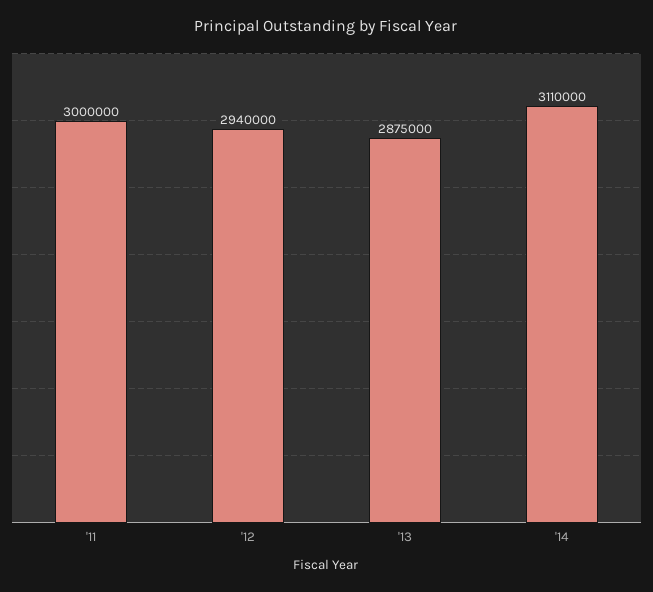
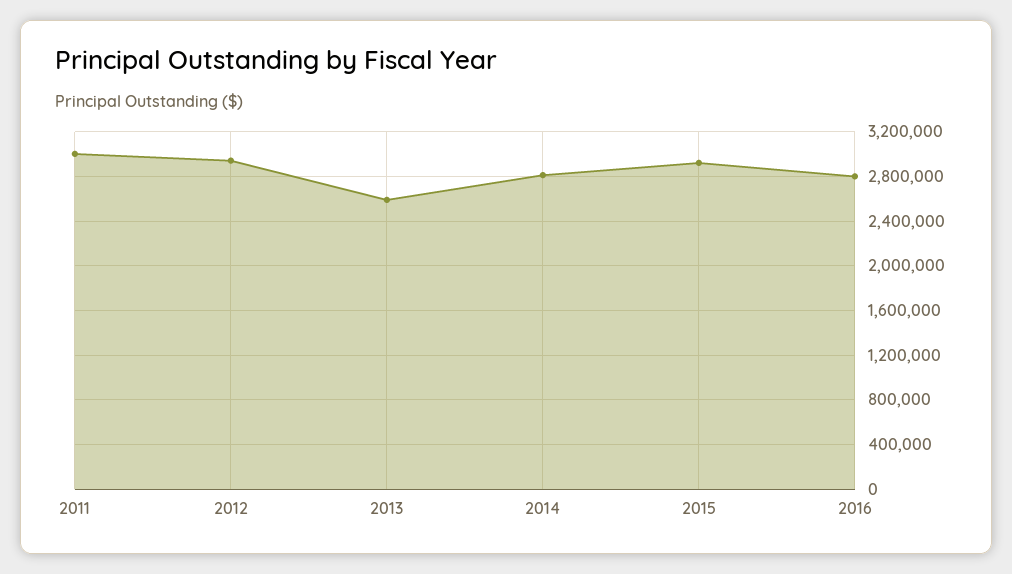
'13: 2875000 -> 2600000
'14: 3110000 -> 2800000
2015: none -> 2900000
2016: none -> 2800000

